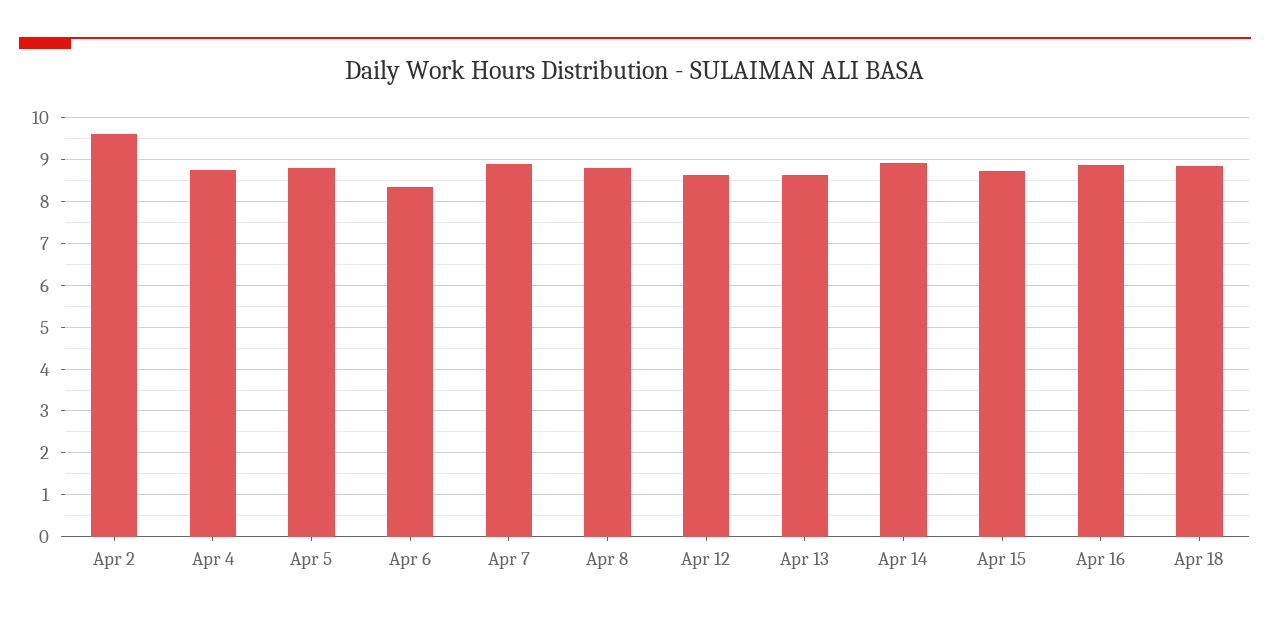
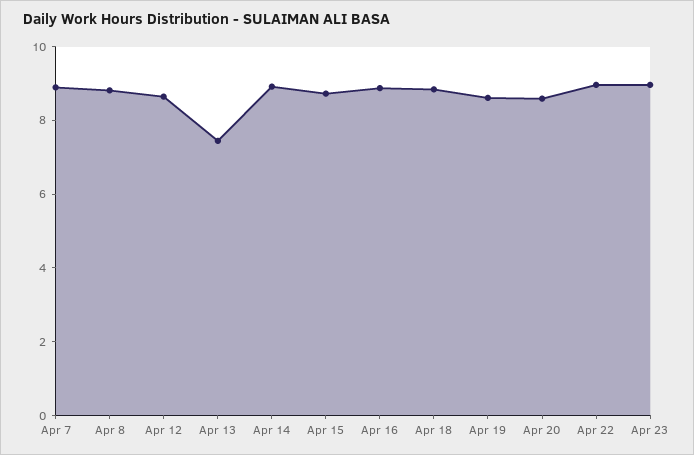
Apr 2: 9.6 -> none
Apr 4: 8.8 -> none
Apr 5: 8.8 -> none
Apr 6: 8.4 -> none
Apr 13: 8.6 -> 7.5
Apr 19: none -> 8.5
Apr 20: none -> 8.5
Apr 22: none -> 9
Apr 23: none -> 9

